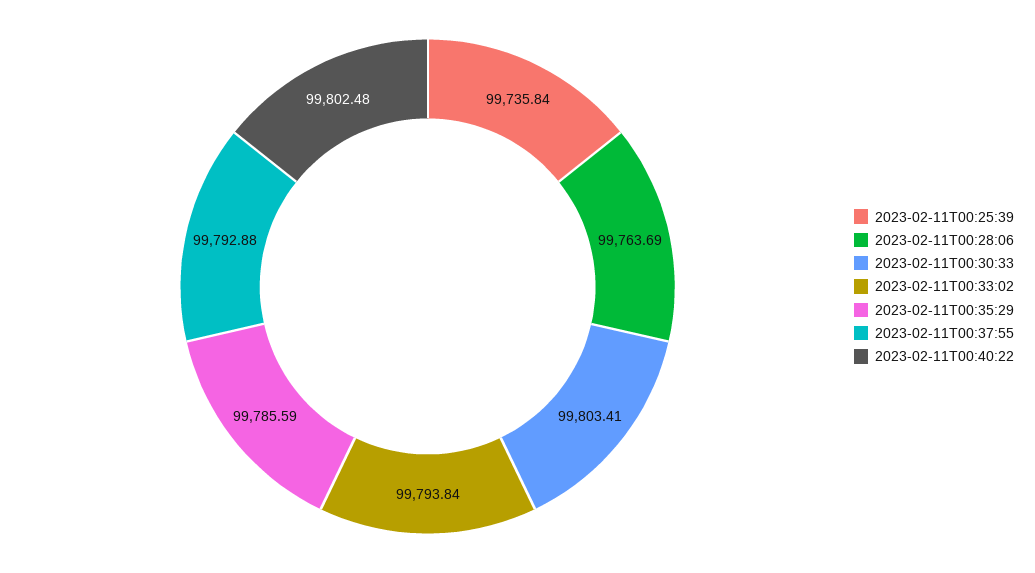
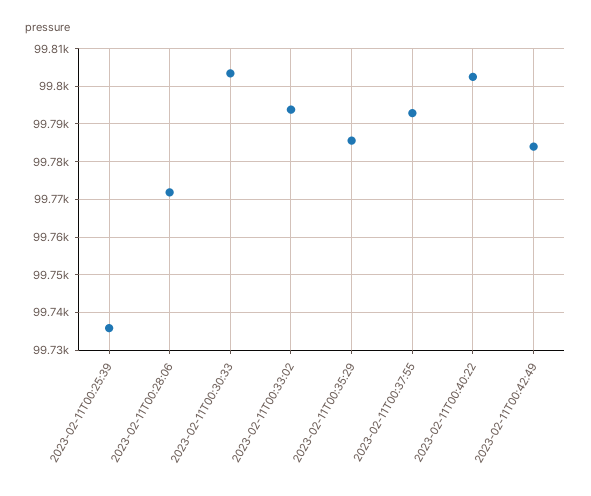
2023-02-11T00:28:06: 99763.69 -> 99772
2023-02-11T00:42:49: none -> 99784

